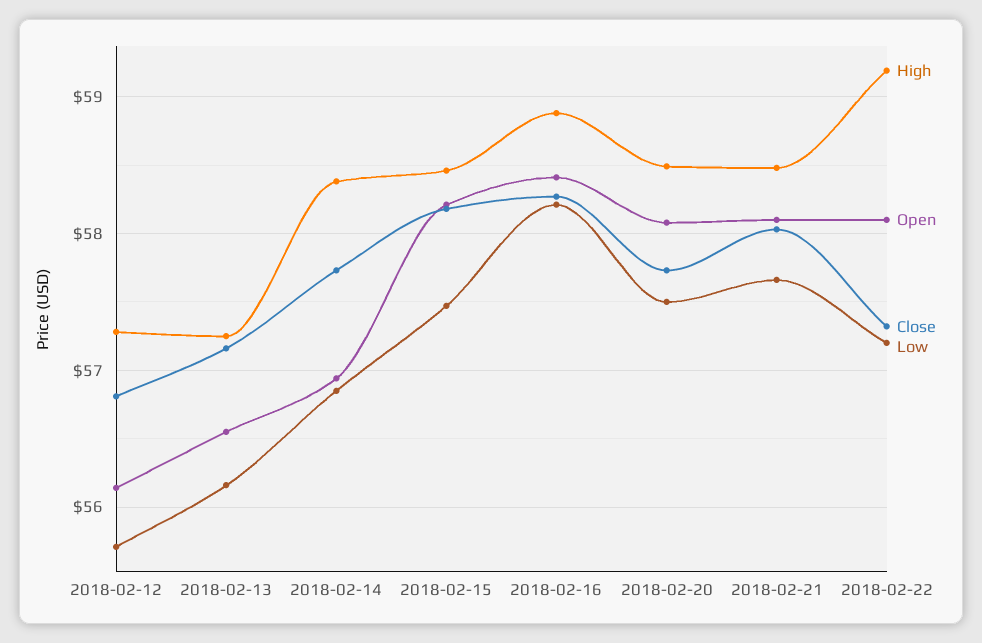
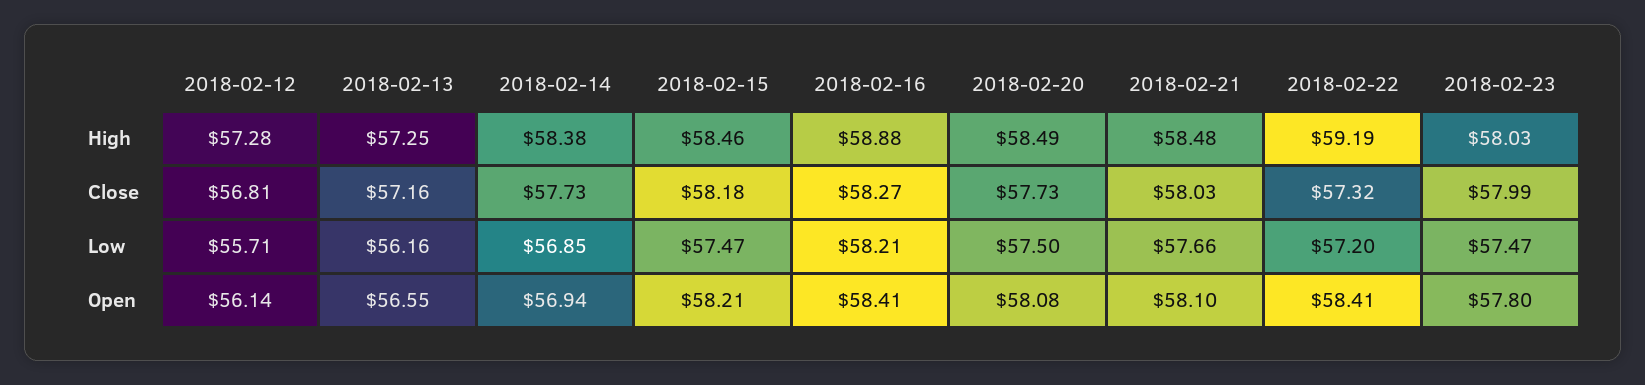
Open, 2018-02-22: 58.1 -> 58.41
High, 2018-02-23: none -> 58.03
Close, 2018-02-23: none -> 57.99
Low, 2018-02-23: none -> 57.47
Open, 2018-02-23: none -> 57.8

